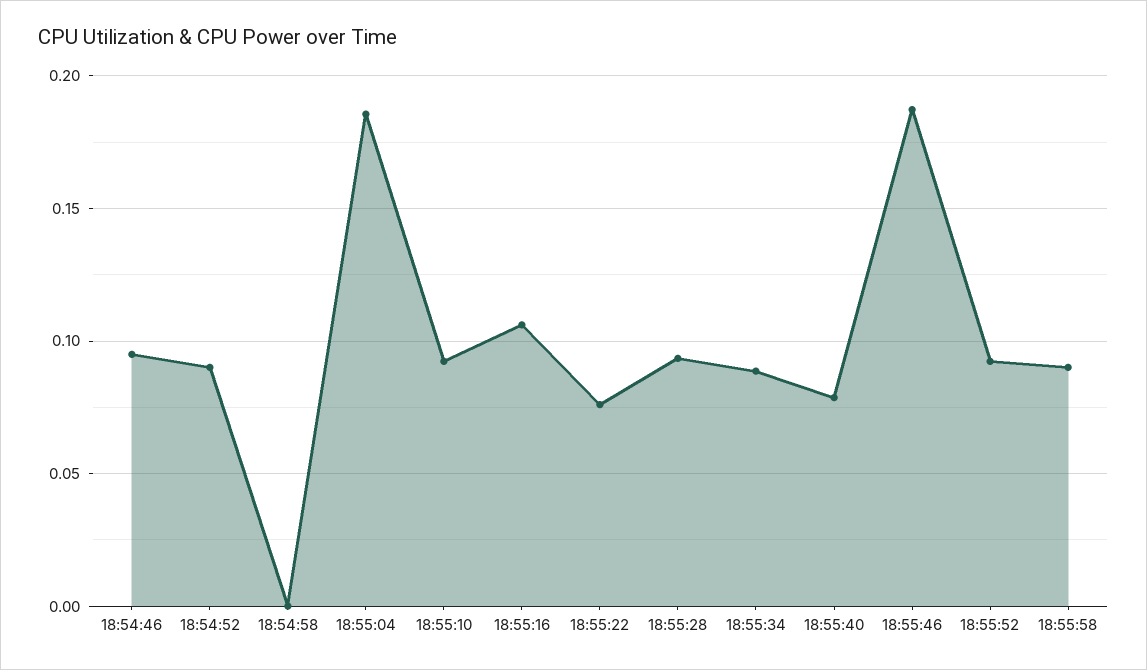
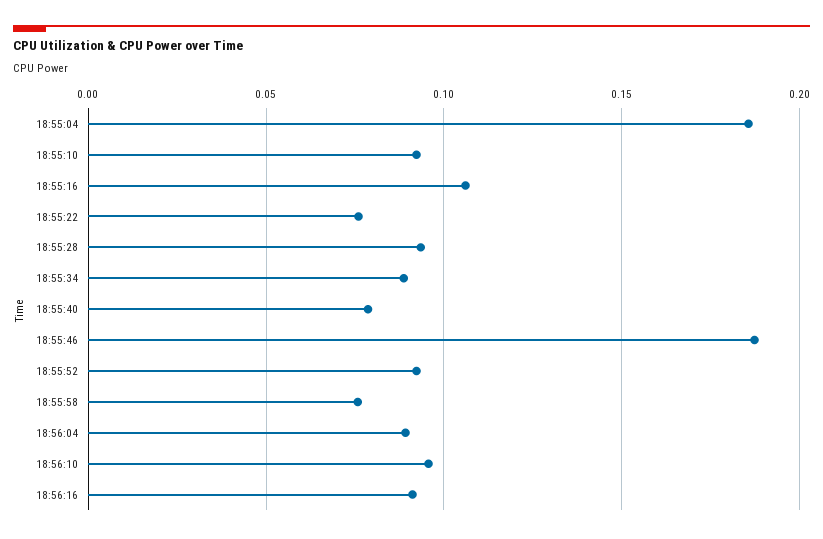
18:54:46: 0.095 -> none
18:54:52: 0.09 -> none
18:54:58: 0 -> none
18:55:58: 0.09 -> 0.075
18:56:04: none -> 0.09
18:56:10: none -> 0.095
18:56:16: none -> 0.09

